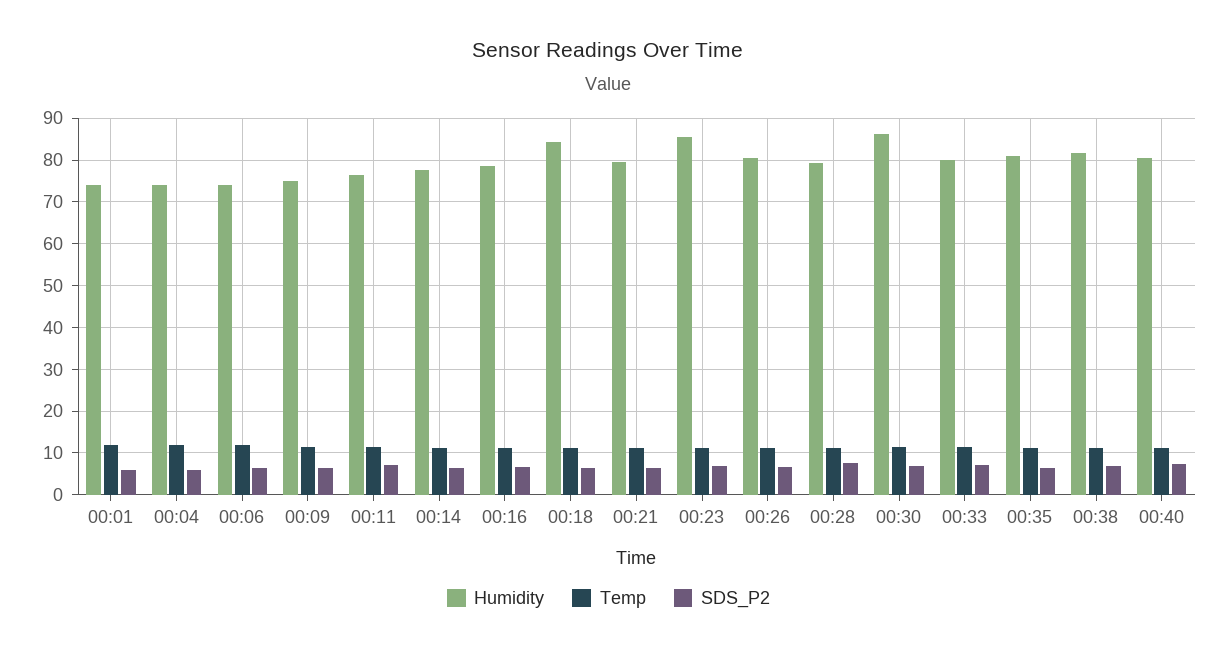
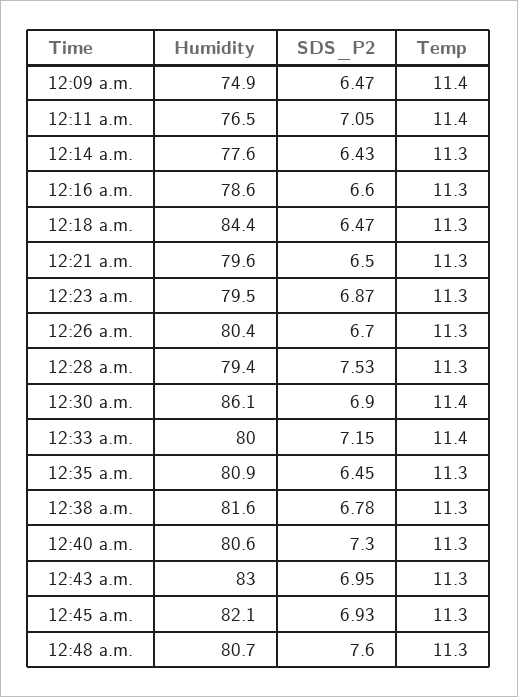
Humidity, 00:01: 74 -> none
Temp, 00:01: 12 -> none
SDS_P2, 00:01: 6 -> none
Humidity, 00:04: 74 -> none
Temp, 00:04: 12 -> none
SDS_P2, 00:04: 6 -> none
Humidity, 00:06: 74 -> none
Temp, 00:06: 12 -> none
SDS_P2, 00:06: 6 -> none
Humidity, 00:23: 86 -> 79.5
Humidity, 12:43 a.m.: none -> 83
SDS_P2, 12:43 a.m.: none -> 6.95
Temp, 12:43 a.m.: none -> 11.3
Humidity, 12:45 a.m.: none -> 82.1
SDS_P2, 12:45 a.m.: none -> 6.93
Temp, 12:45 a.m.: none -> 11.3
Humidity, 12:48 a.m.: none -> 80.7
SDS_P2, 12:48 a.m.: none -> 7.6
Temp, 12:48 a.m.: none -> 11.3

